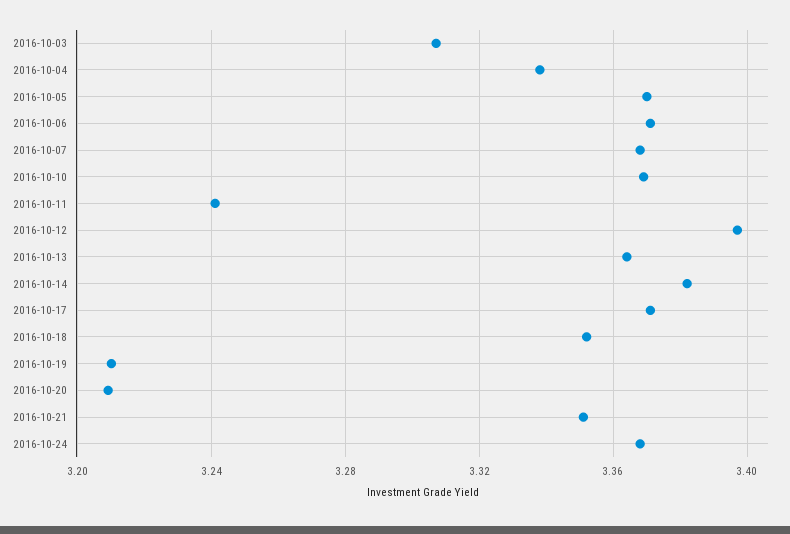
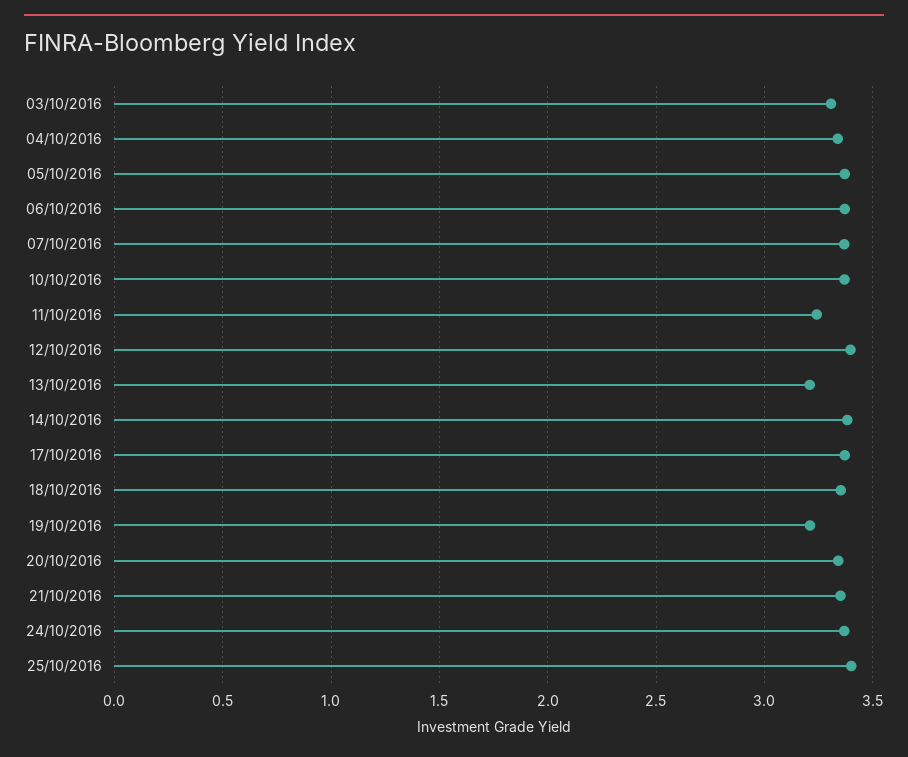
2016-10-13: 3.365 -> 3.2
2016-10-20: 3.21 -> 3.35
25/10/2016: none -> 3.4

